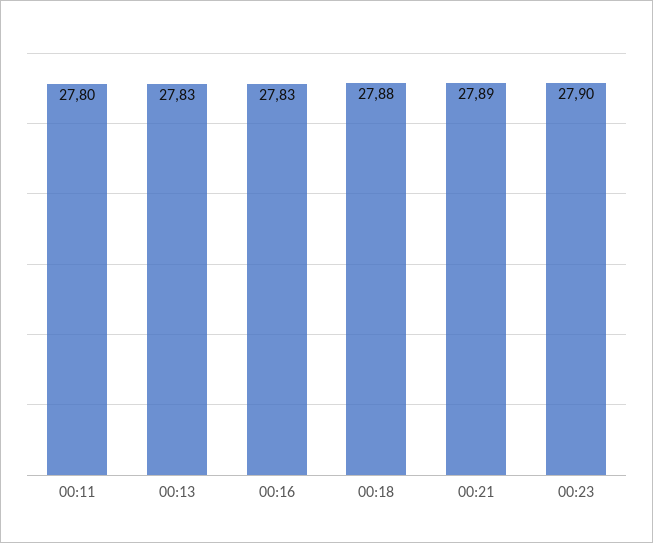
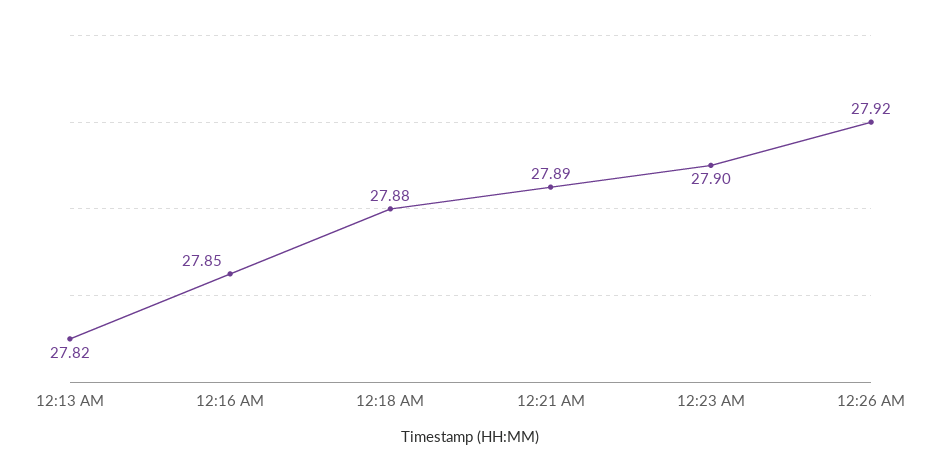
00:11: 27.8 -> none
00:13: 27.83 -> 27.82
00:16: 27.83 -> 27.85
12:26 AM: none -> 27.92

